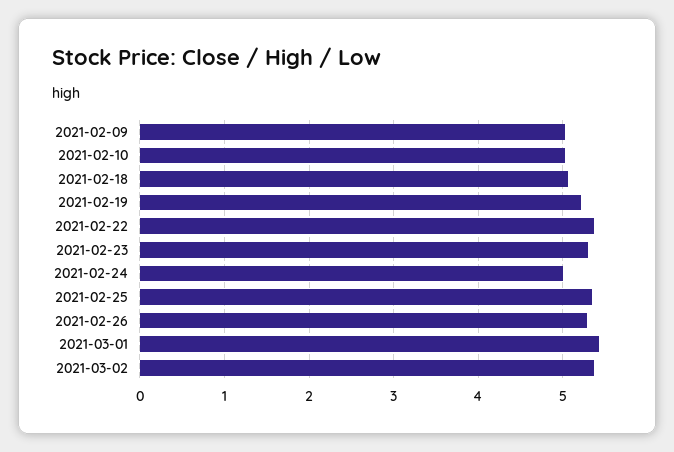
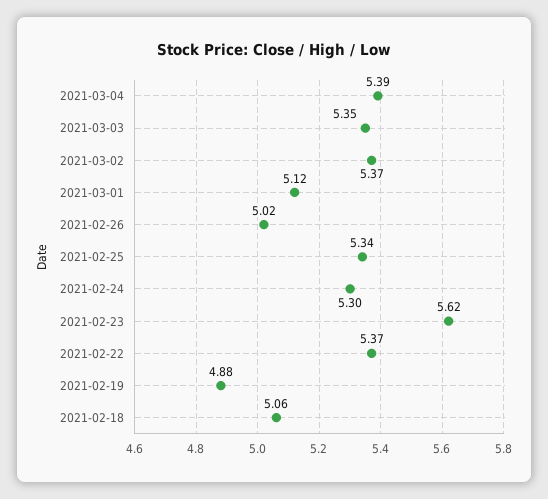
2021-02-09: 5 -> none
2021-02-10: 5 -> none
2021-02-19: 5.2 -> 4.88
2021-02-23: 5.3 -> 5.62
2021-02-24: 5 -> 5.3
2021-02-26: 5.3 -> 5.02
2021-03-01: 5.4 -> 5.12
2021-03-04: none -> 5.39
2021-03-03: none -> 5.35

